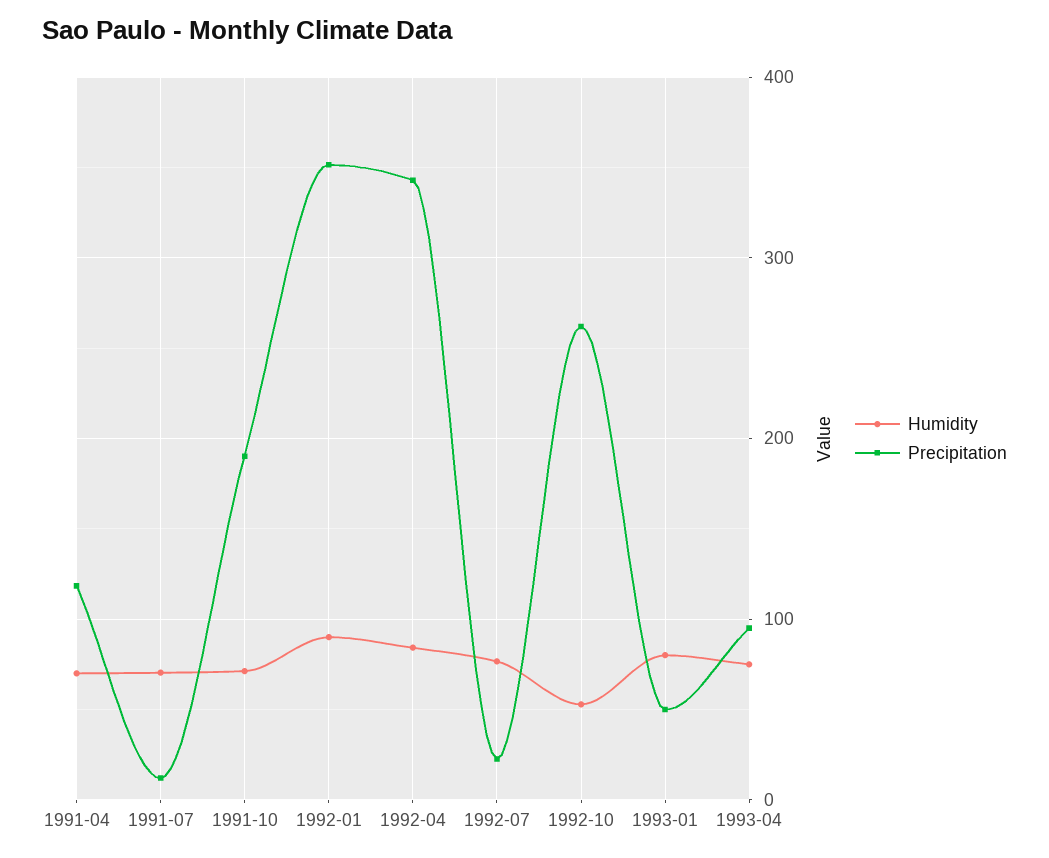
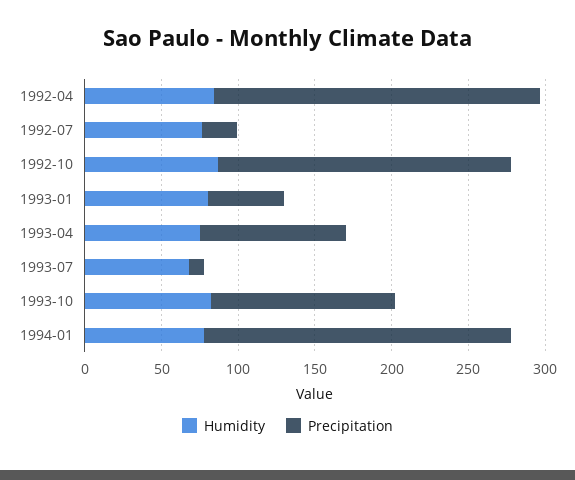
Humidity, 1991-04: 70 -> none
Precipitation, 1991-04: 120 -> none
Humidity, 1991-07: 70 -> none
Precipitation, 1991-07: 10 -> none
Humidity, 1991-10: 70 -> none
Precipitation, 1991-10: 190 -> none
Humidity, 1992-01: 90 -> none
Precipitation, 1992-01: 350 -> none
Precipitation, 1992-04: 340 -> 210
Humidity, 1992-10: 50 -> 90
Precipitation, 1992-10: 260 -> 190
Humidity, 1993-07: none -> 70
Precipitation, 1993-07: none -> 10
Humidity, 1993-10: none -> 80
Precipitation, 1993-10: none -> 120
Humidity, 1994-01: none -> 80
Precipitation, 1994-01: none -> 200

